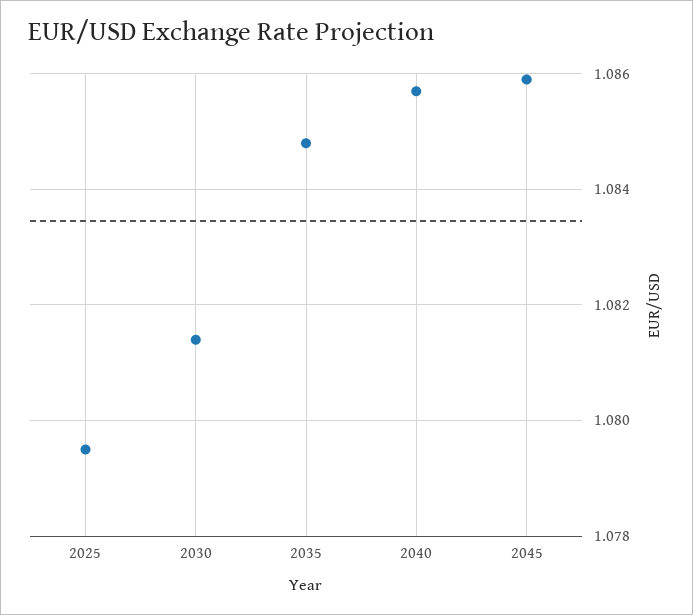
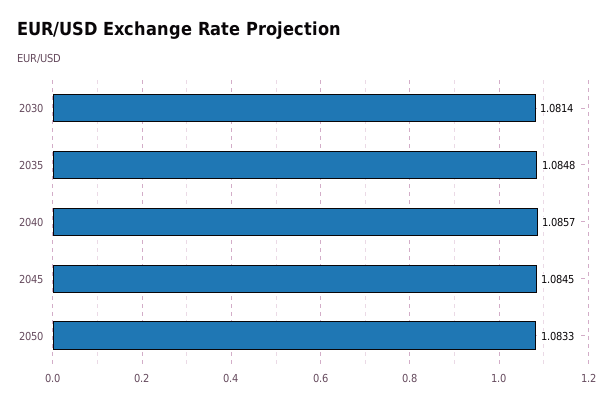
2025: 1.0795 -> none
2045: 1.086 -> 1.0845
2050: none -> 1.0833

